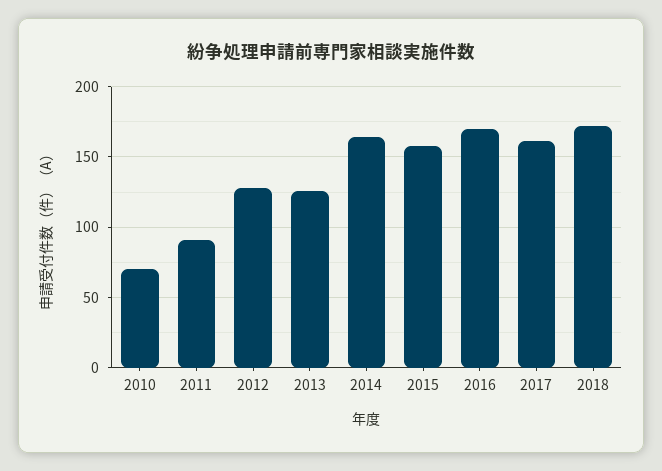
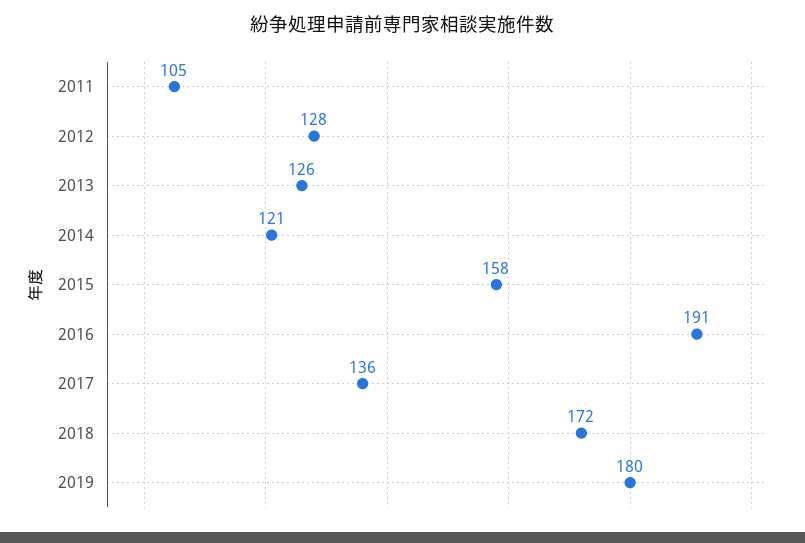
2010: 70 -> none
2011: 90 -> 105
2014: 165 -> 121
2016: 170 -> 191
2017: 160 -> 136
2019: none -> 180

